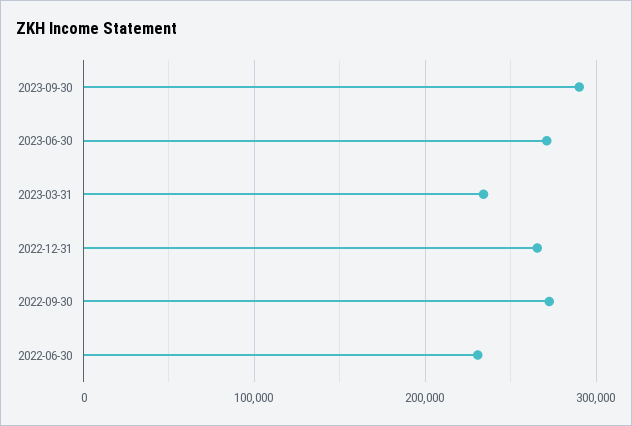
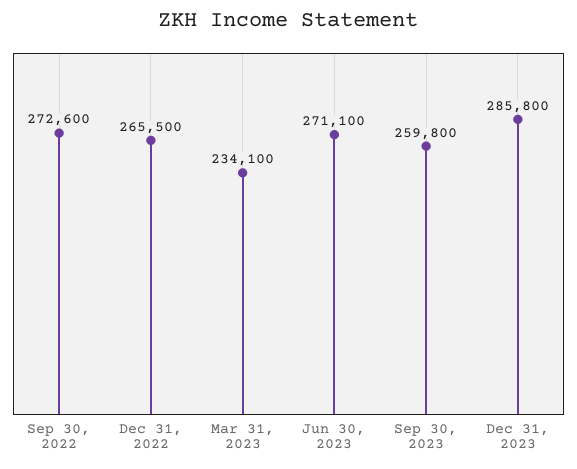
2023-09-30: 290000 -> 259800
2022-06-30: 230000 -> none
Dec 31, 2023: none -> 285800

